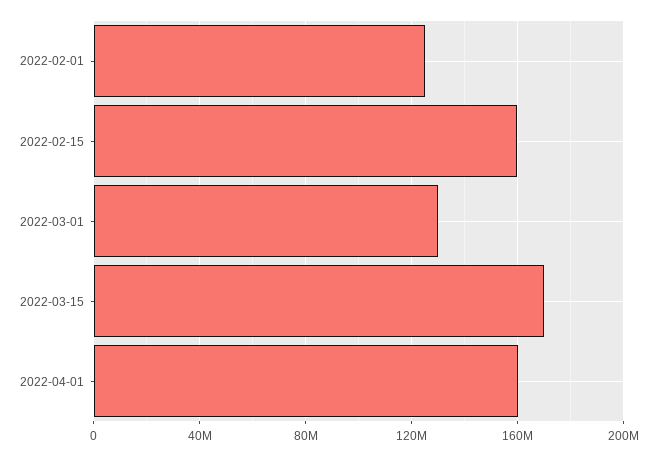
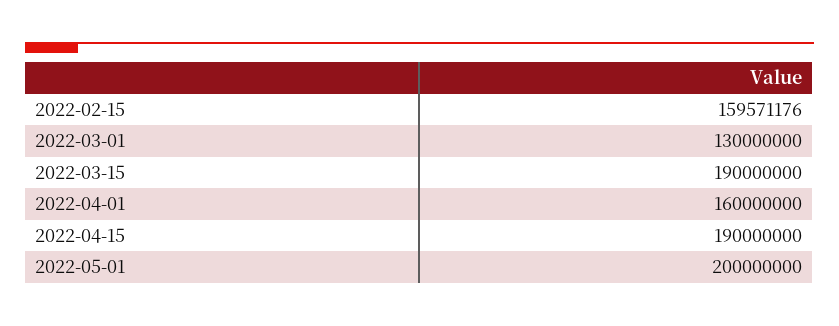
2022-02-01: 125000000 -> none
2022-03-15: 170000000 -> 190000000
2022-04-15: none -> 190000000
2022-05-01: none -> 200000000

